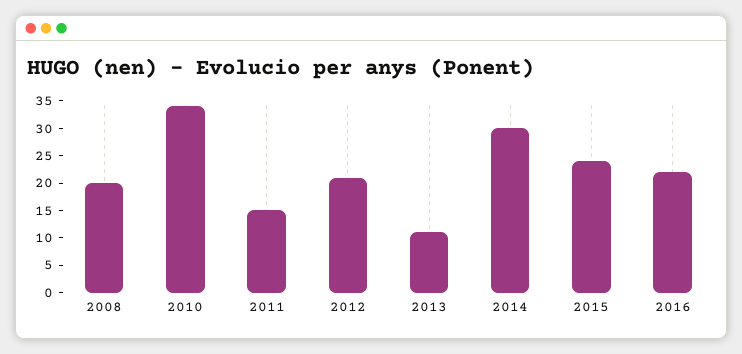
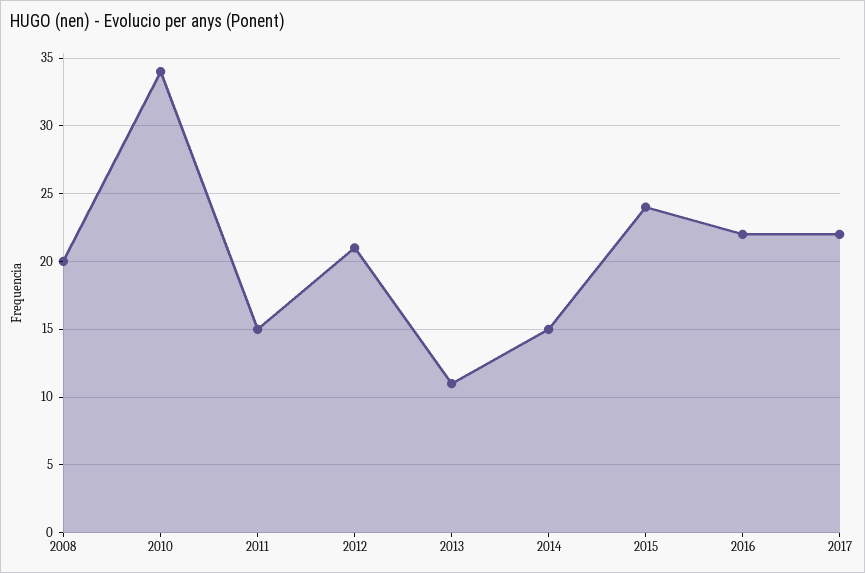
2014: 30 -> 15
2017: none -> 22

